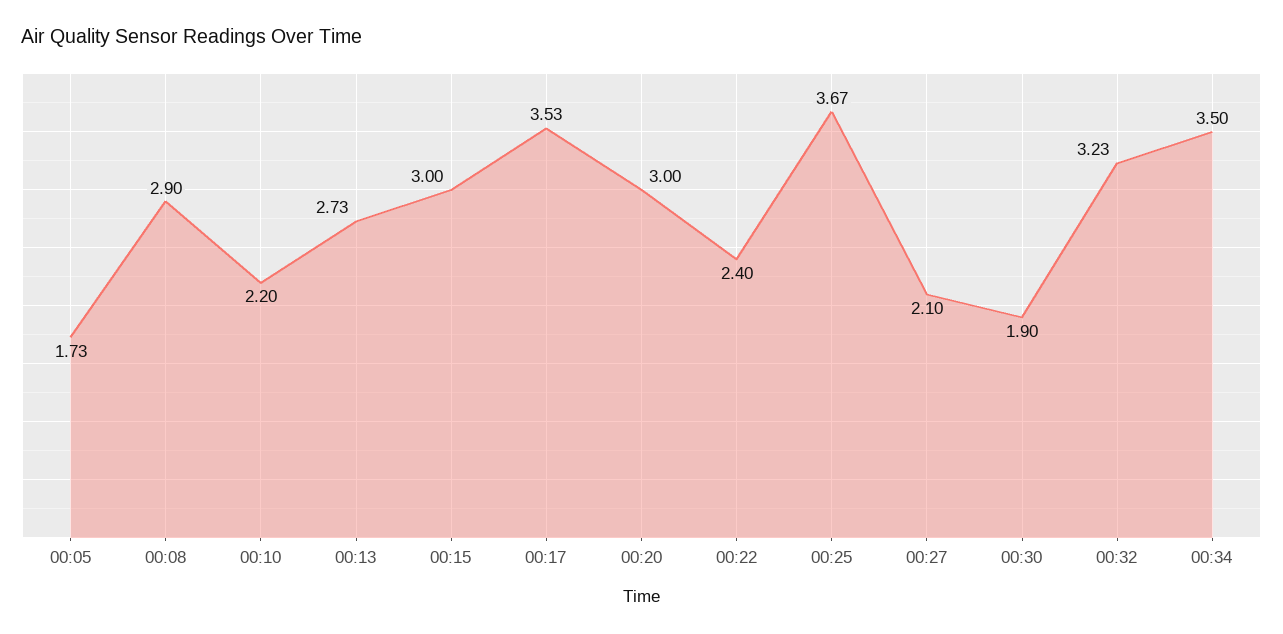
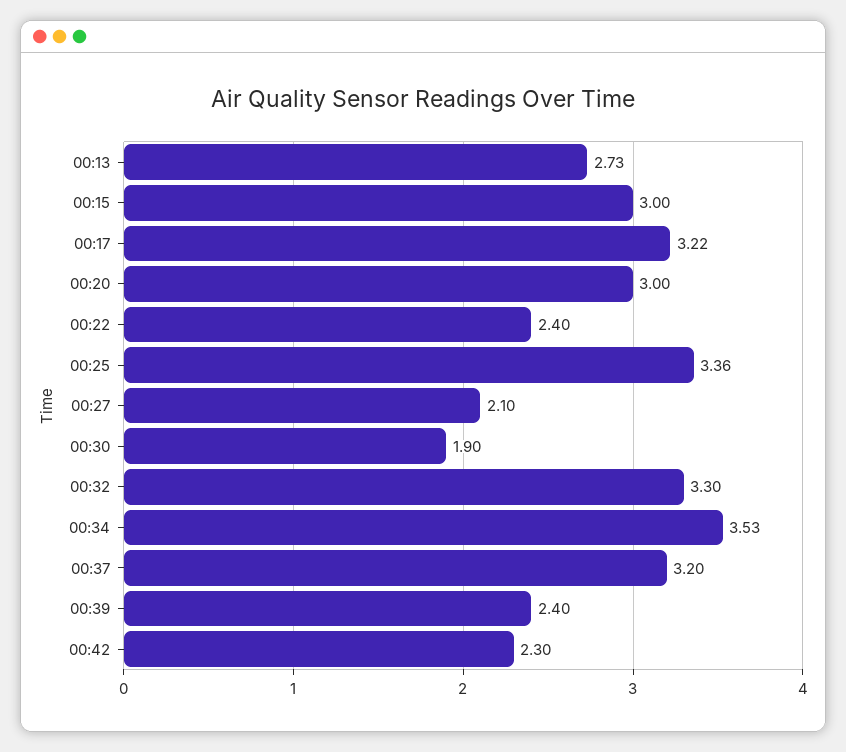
00:05: 1.73 -> none
00:08: 2.9 -> none
00:10: 2.2 -> none
00:17: 3.53 -> 3.22
00:25: 3.67 -> 3.36
00:32: 3.23 -> 3.3
00:34: 3.5 -> 3.53
00:37: none -> 3.2
00:39: none -> 2.4
00:42: none -> 2.3

